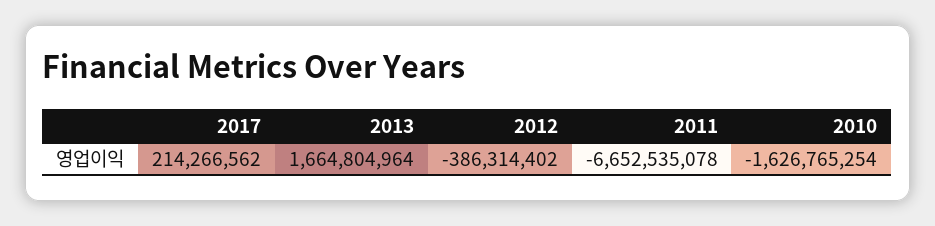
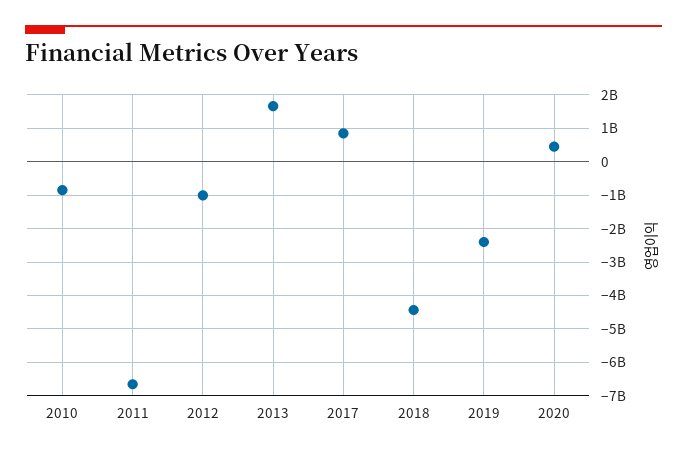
2017: 214266562 -> 800000000
2012: -386314402 -> -1000000000
2010: -1626765254 -> -800000000
2018: none -> -4400000000
2019: none -> -2400000000
2020: none -> 400000000

